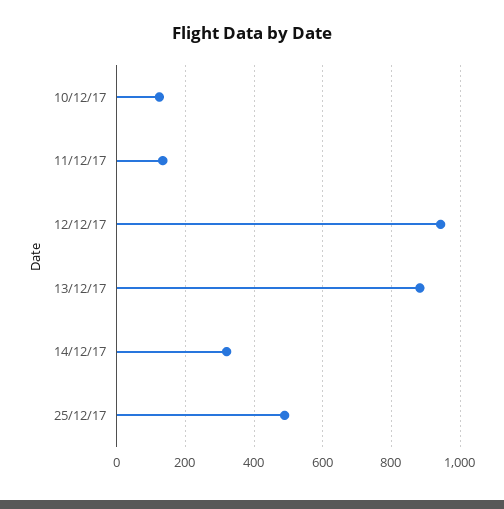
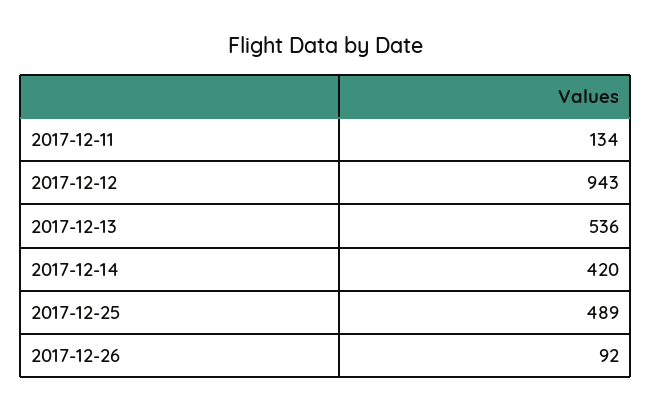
10/12/17: 120 -> none
13/12/17: 880 -> 536
14/12/17: 320 -> 420
2017-12-26: none -> 92

